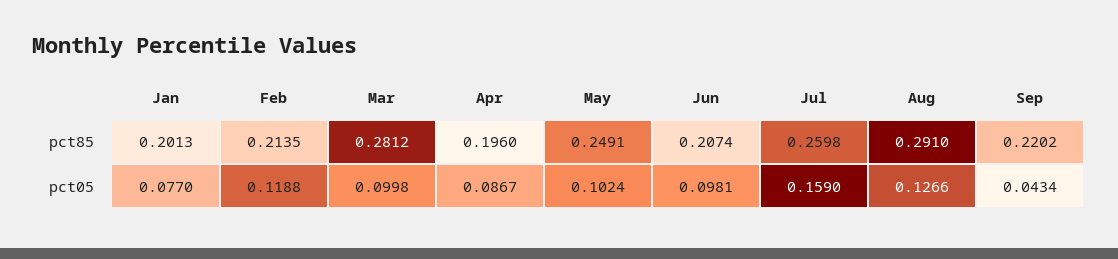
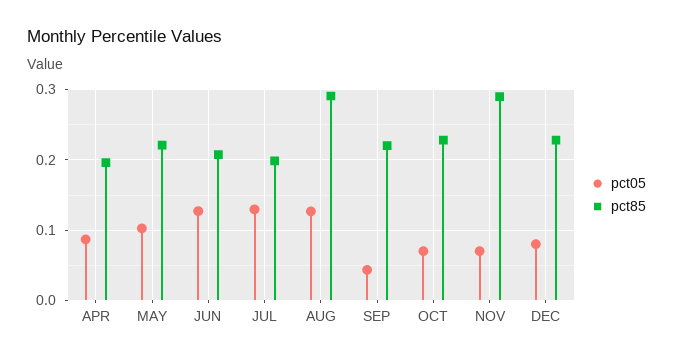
pct85, Jan: 0.2013 -> none
pct85, Feb: 0.2135 -> none
pct85, Mar: 0.2812 -> none
pct85, May: 0.2491 -> 0.22
pct85, Jul: 0.2598 -> 0.2
pct05, Jan: 0.077 -> none
pct05, Feb: 0.1188 -> none
pct05, Mar: 0.0998 -> none
pct05, Jun: 0.0981 -> 0.13
pct05, Jul: 0.159 -> 0.13
pct05, OCT: none -> 0.07
pct85, OCT: none -> 0.23
pct05, NOV: none -> 0.07
pct85, NOV: none -> 0.29
pct05, DEC: none -> 0.08
pct85, DEC: none -> 0.23

